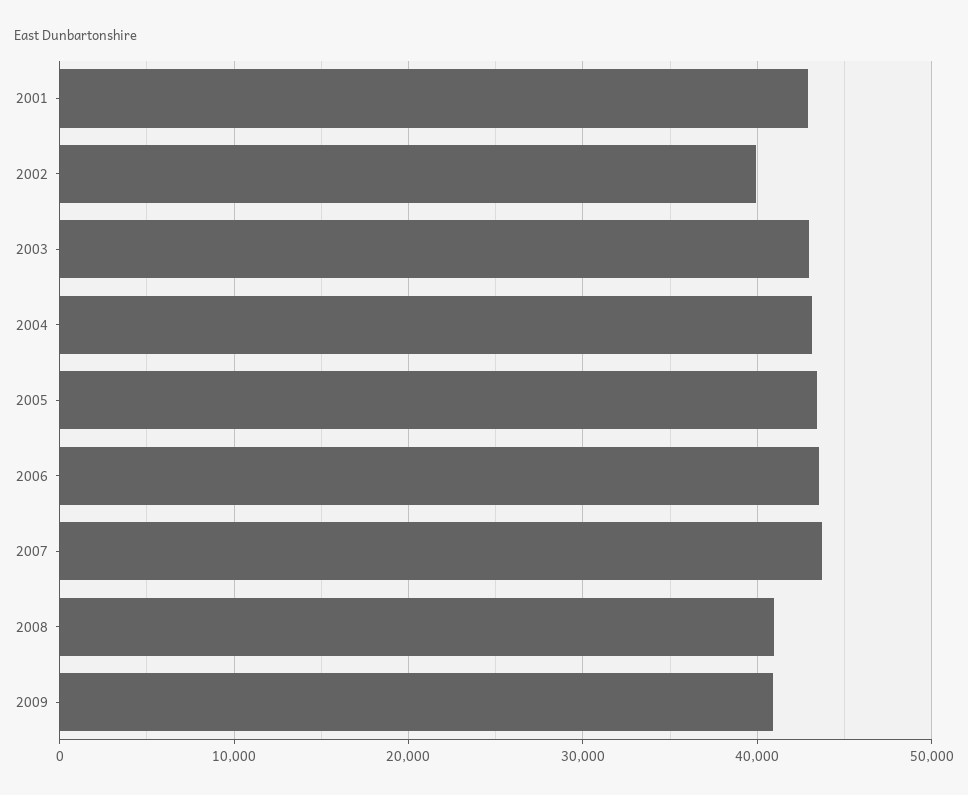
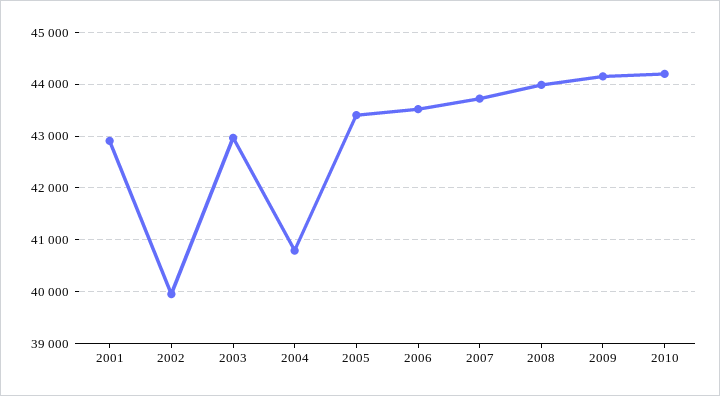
2004: 43000 -> 40800
2008: 41000 -> 44000
2009: 41000 -> 44200
2010: none -> 44200

